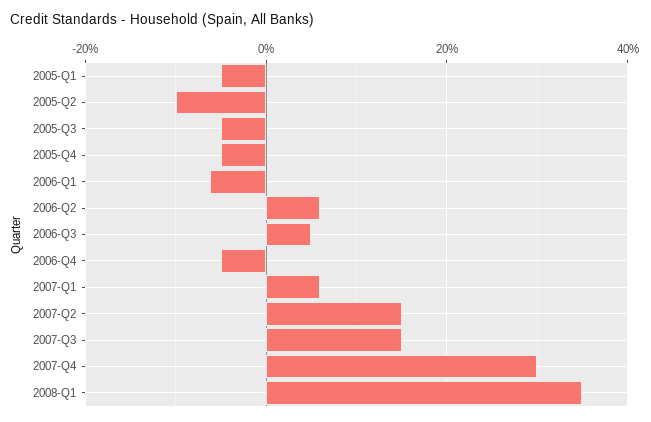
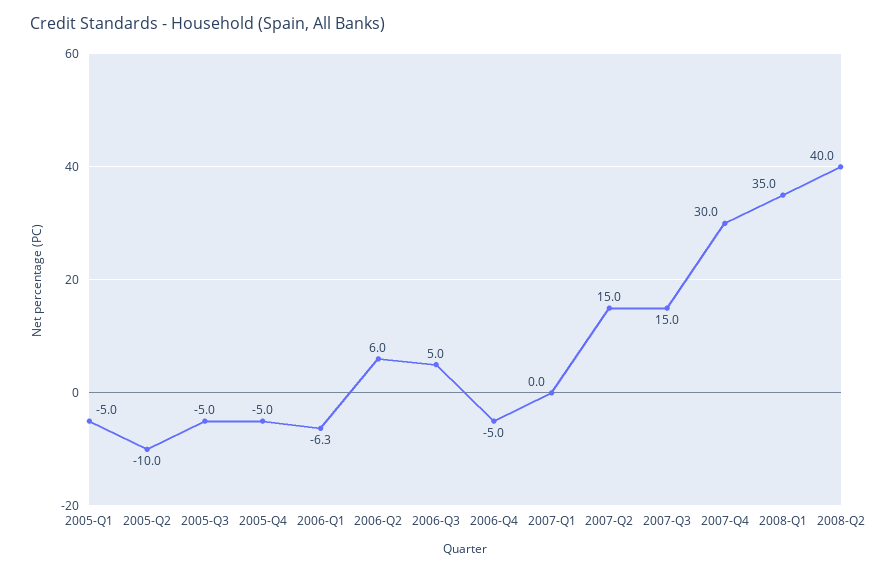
2007-Q1: 6 -> 0
2008-Q2: none -> 40

